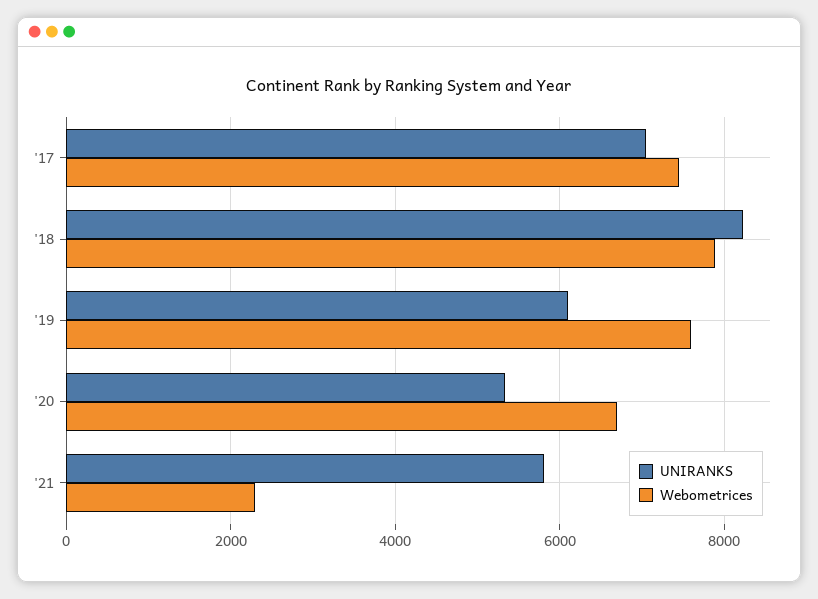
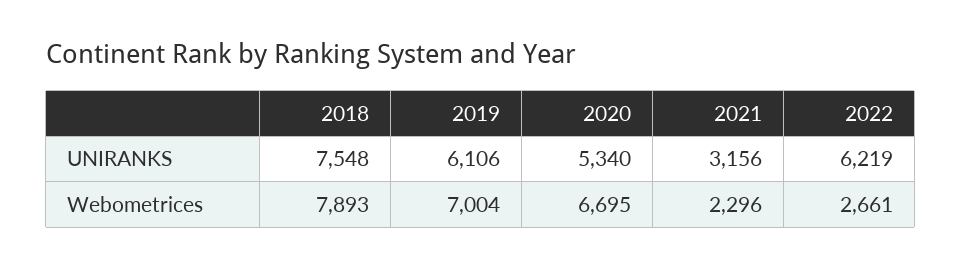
UNIRANKS, '17: 7000 -> none
Webometrices, '17: 7400 -> none
UNIRANKS, '18: 8200 -> 7548
Webometrices, '19: 7600 -> 7004
UNIRANKS, '21: 5800 -> 3156
UNIRANKS, 2022: none -> 6219
Webometrices, 2022: none -> 2661

